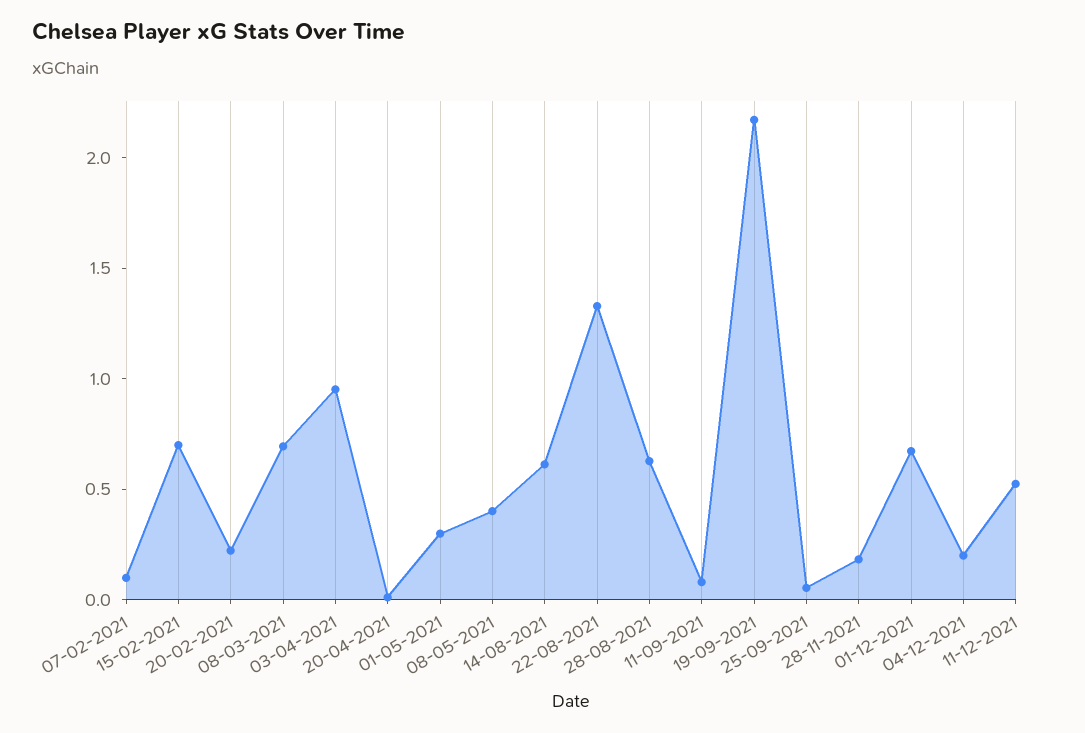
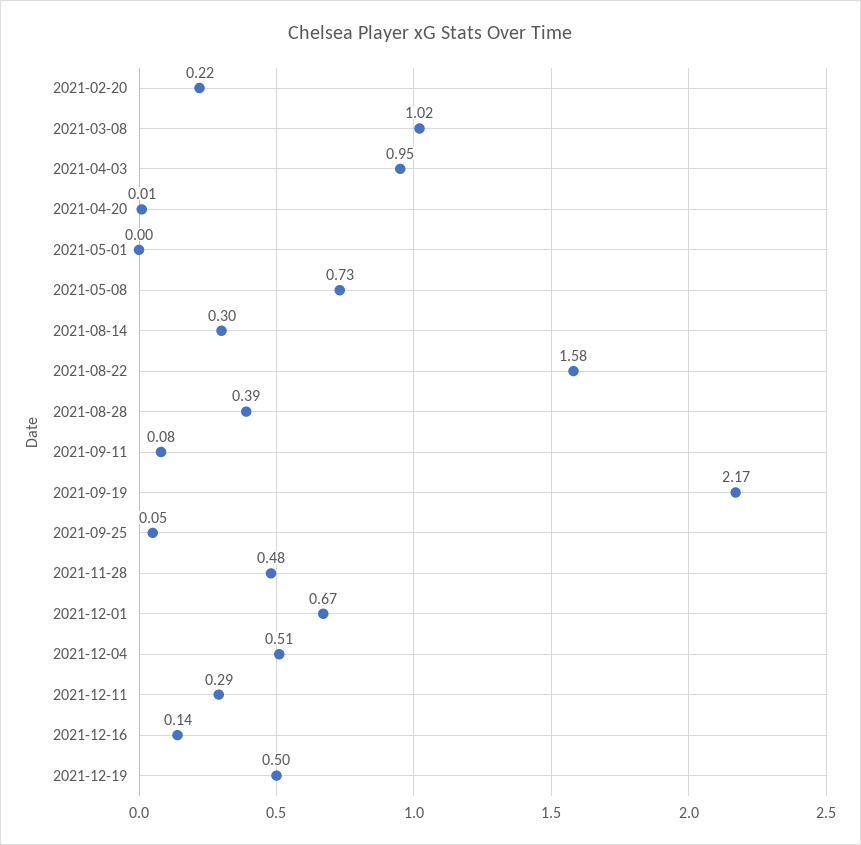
07-02-2021: 0.1 -> none
15-02-2021: 0.7 -> none
08-03-2021: 0.7 -> 1.02
01-05-2021: 0.3 -> 0
08-05-2021: 0.4 -> 0.73
14-08-2021: 0.6 -> 0.3
22-08-2021: 1.3 -> 1.58
28-08-2021: 0.6 -> 0.39
28-11-2021: 0.2 -> 0.48
04-12-2021: 0.2 -> 0.51
11-12-2021: 0.5 -> 0.29
2021-12-16: none -> 0.14
2021-12-19: none -> 0.5

